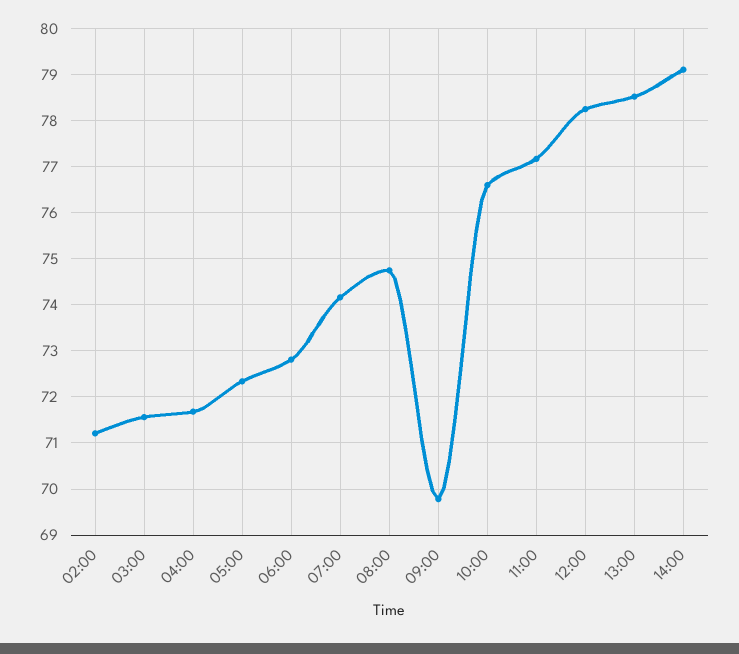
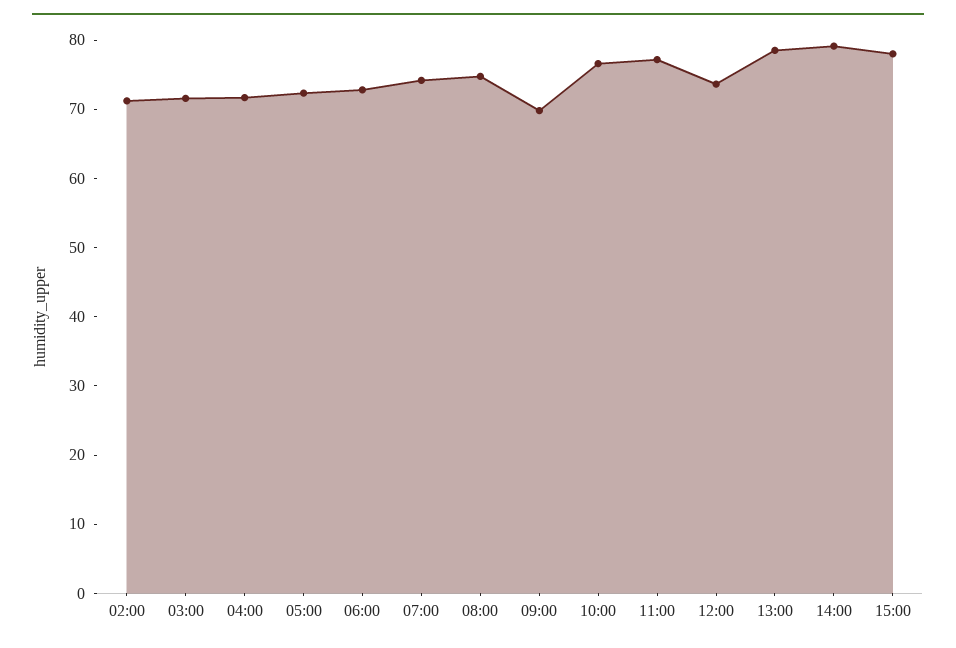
12:00: 78.2 -> 74
15:00: none -> 78

